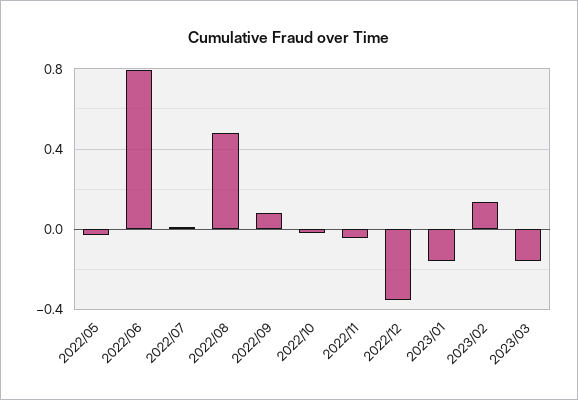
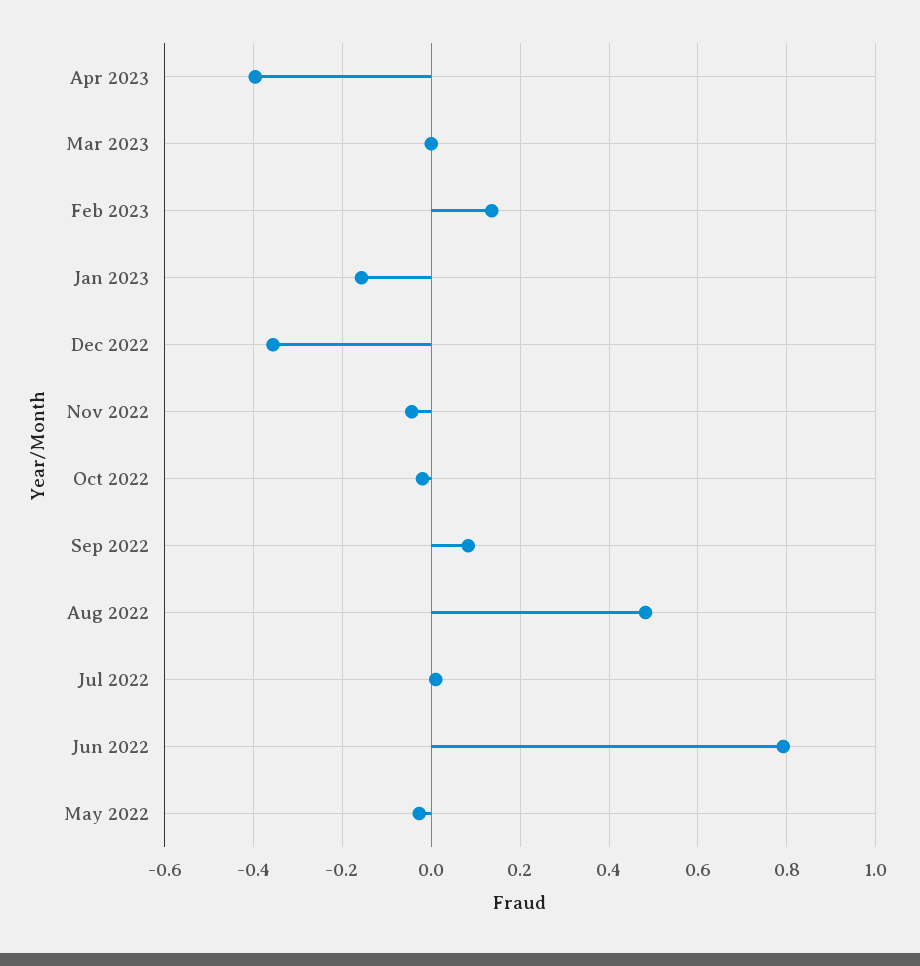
2023/03: -0.15 -> 0
Apr 2023: none -> -0.4

